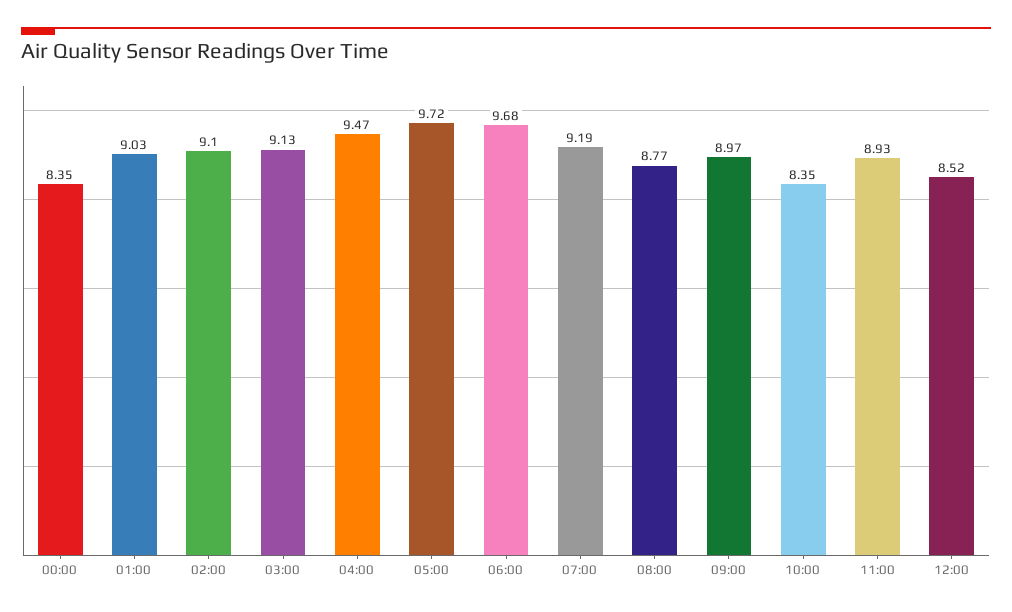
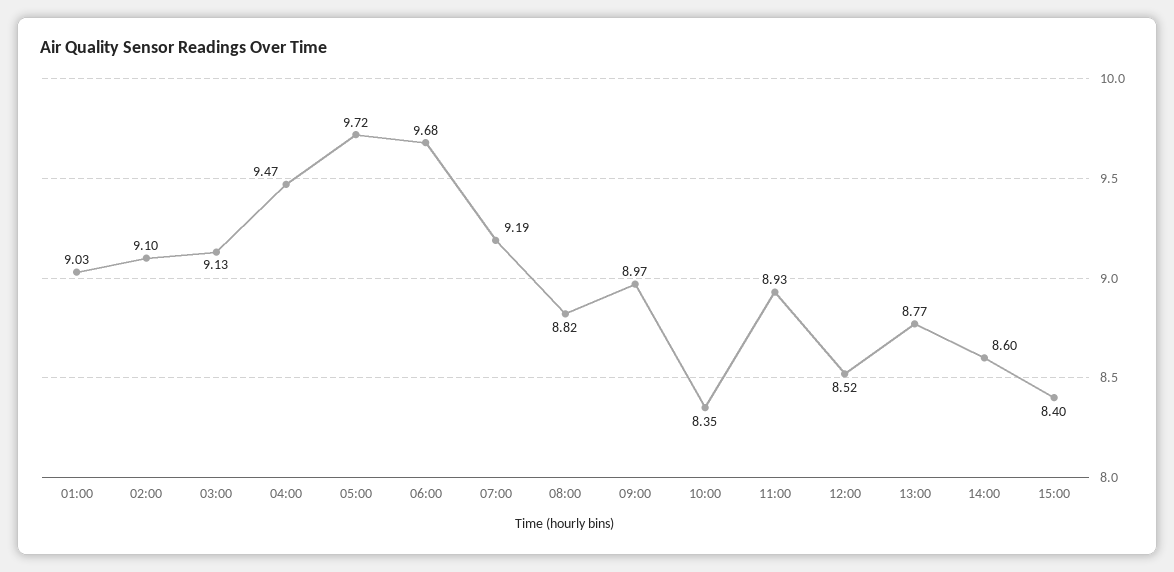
00:00: 8.35 -> none
08:00: 8.77 -> 8.82
13:00: none -> 8.77
14:00: none -> 8.6
15:00: none -> 8.4

